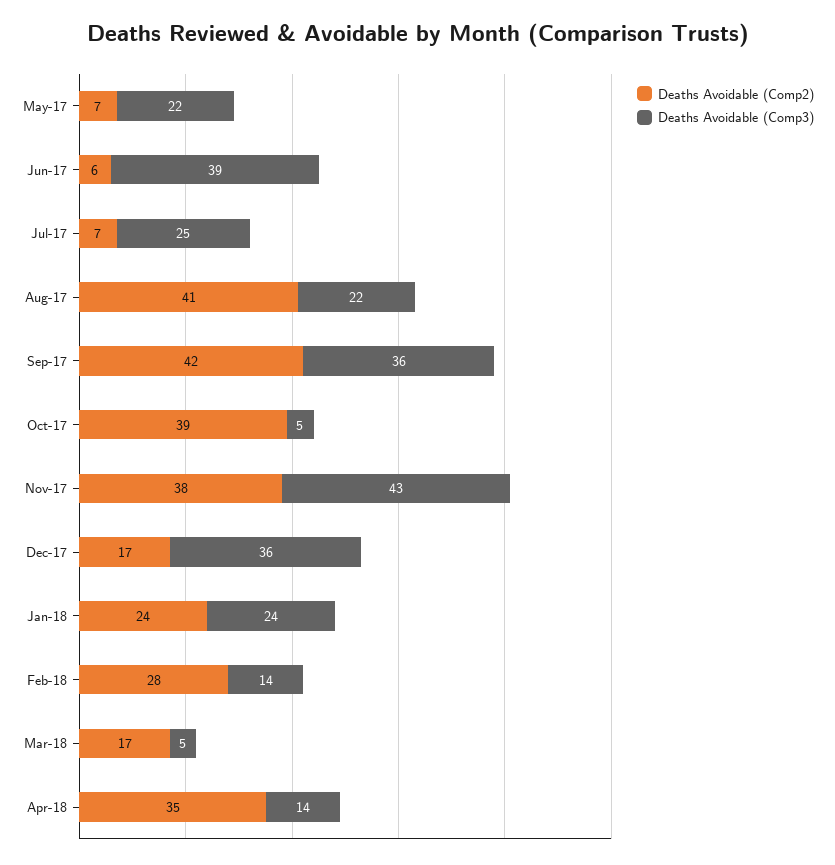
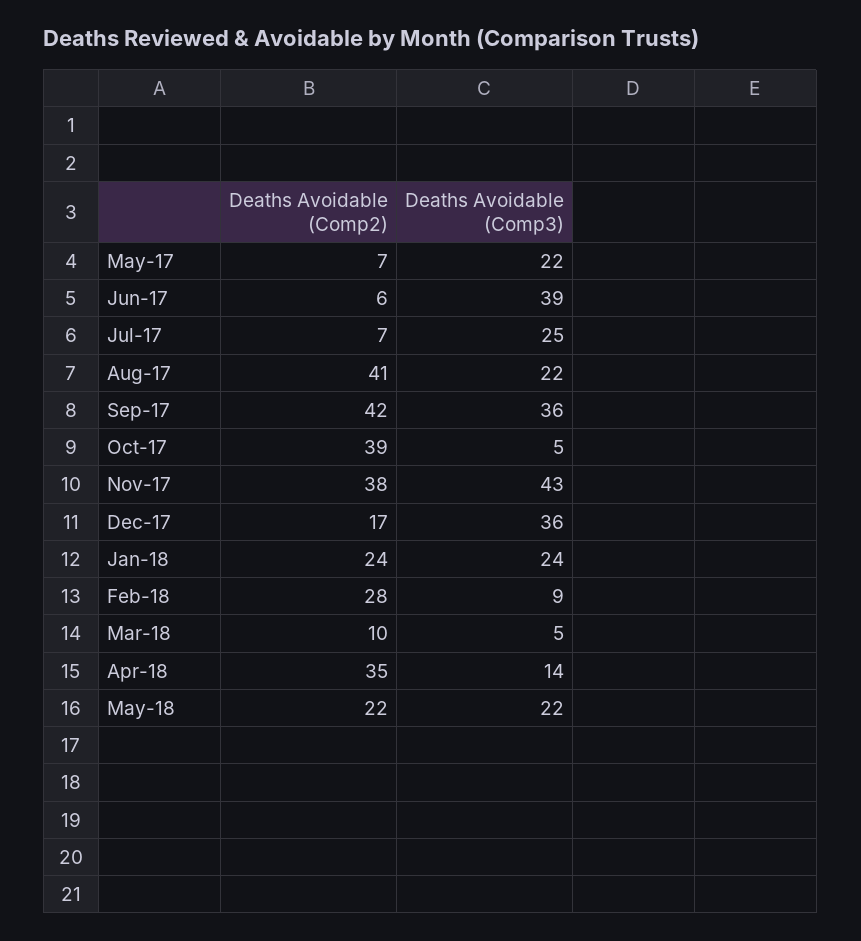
Deaths Avoidable (Comp3), Feb-18: 14 -> 9
Deaths Avoidable (Comp2), Mar-18: 17 -> 10
Deaths Avoidable (Comp2), May-18: none -> 22
Deaths Avoidable (Comp3), May-18: none -> 22

